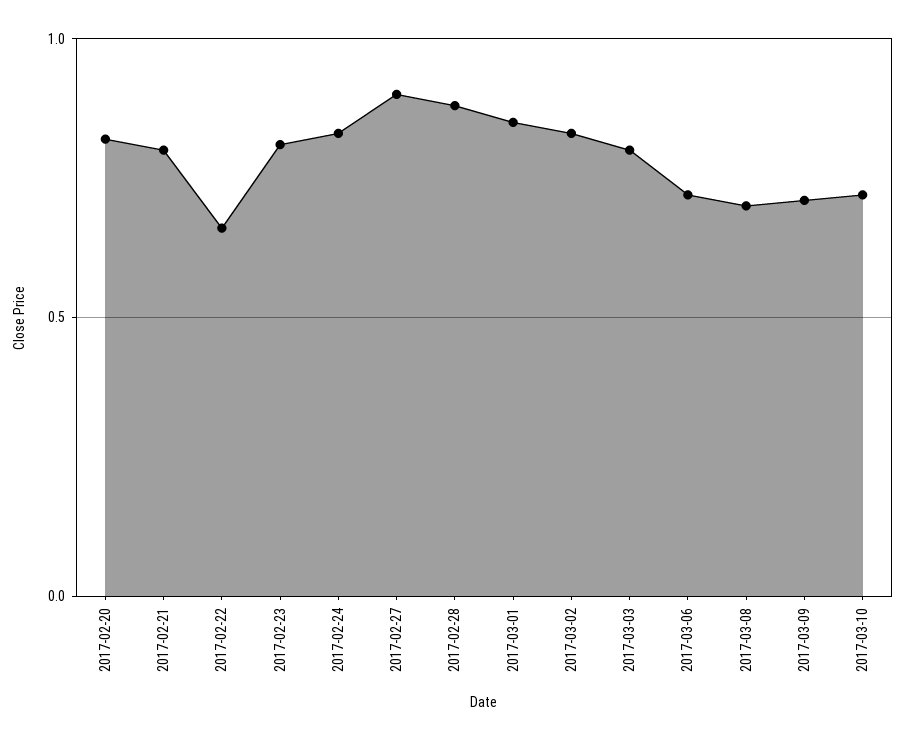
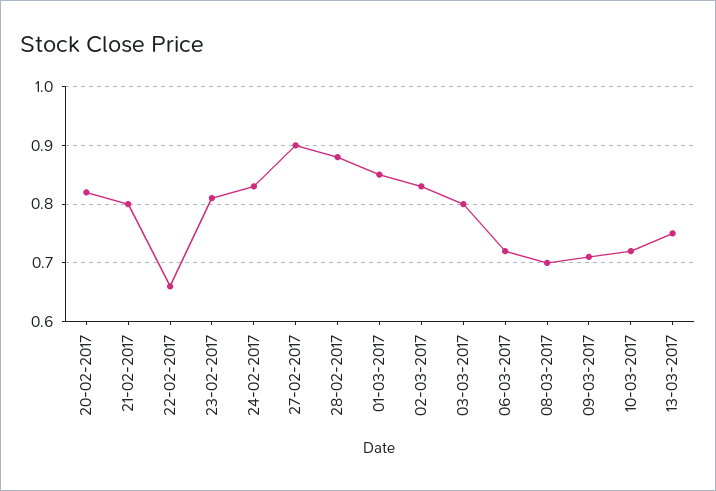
13-03-2017: none -> 0.75

